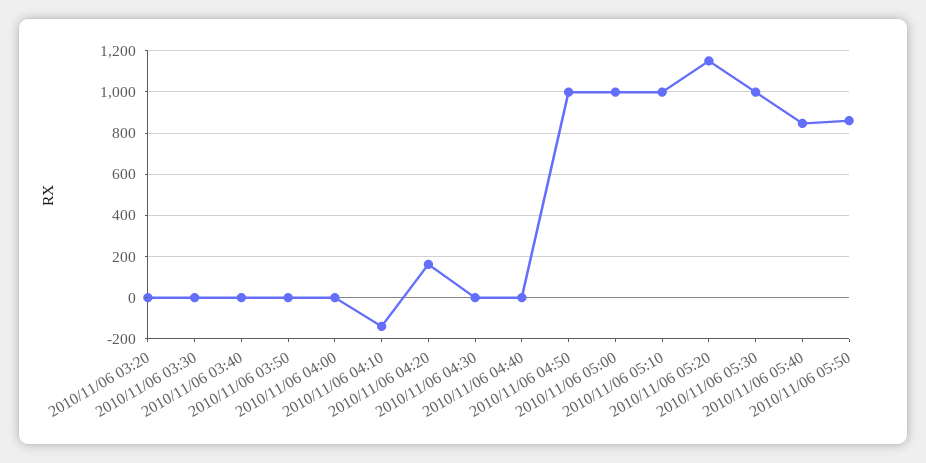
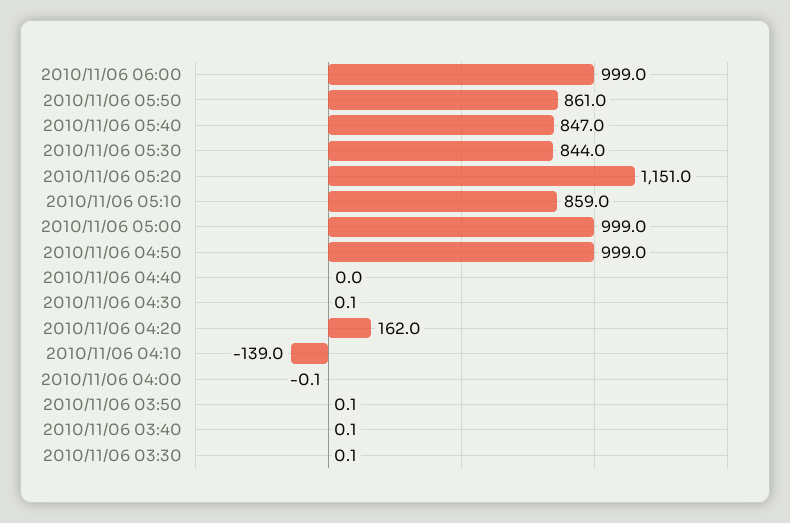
2010/11/06 03:20: 0 -> none
2010/11/06 05:10: 1000 -> 859
2010/11/06 05:30: 1000 -> 844
2010/11/06 06:00: none -> 999

